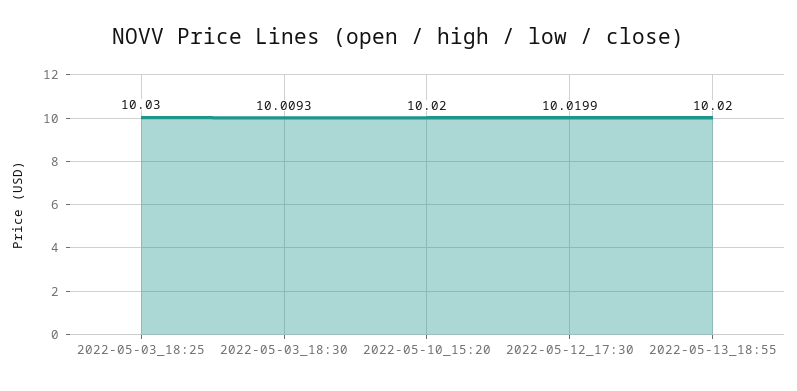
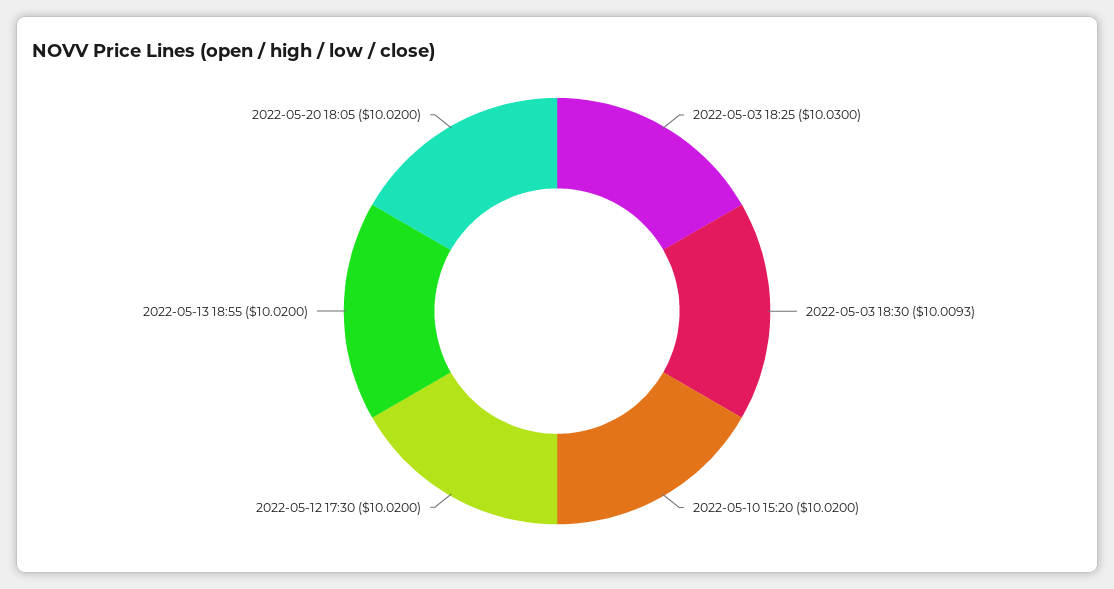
2022-05-12_17:30: 10.0199 -> 10.02
2022-05-20 18:05: none -> 10.02

